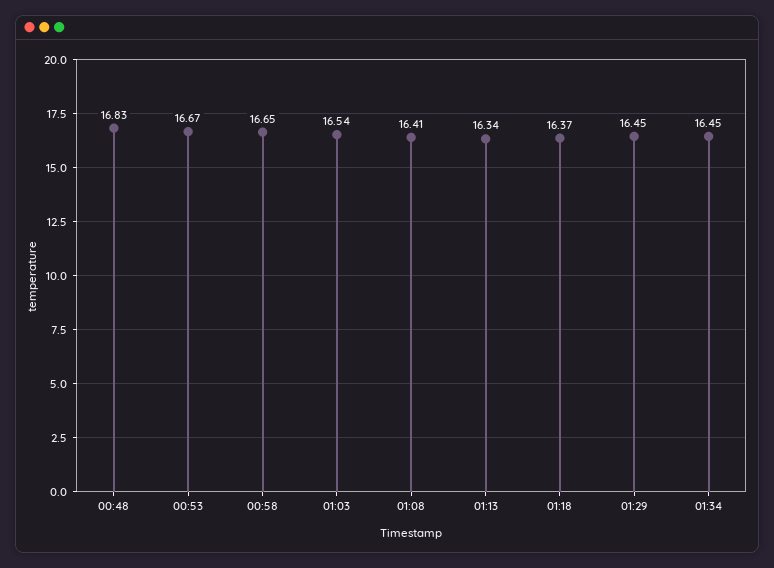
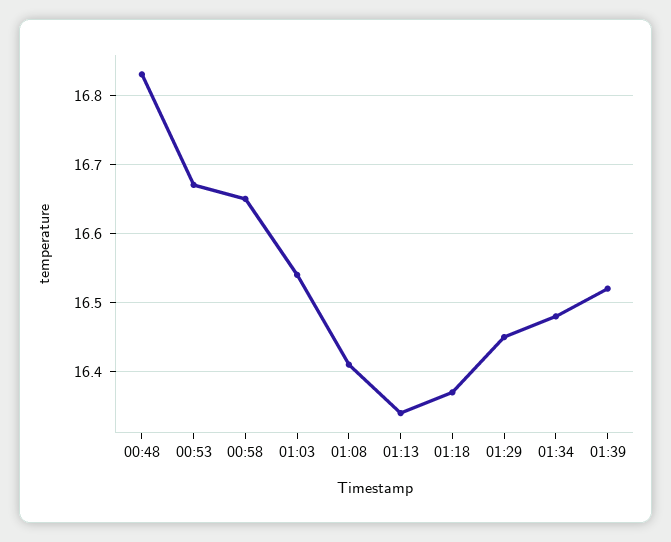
01:34: 16.45 -> 16.48
01:39: none -> 16.52

